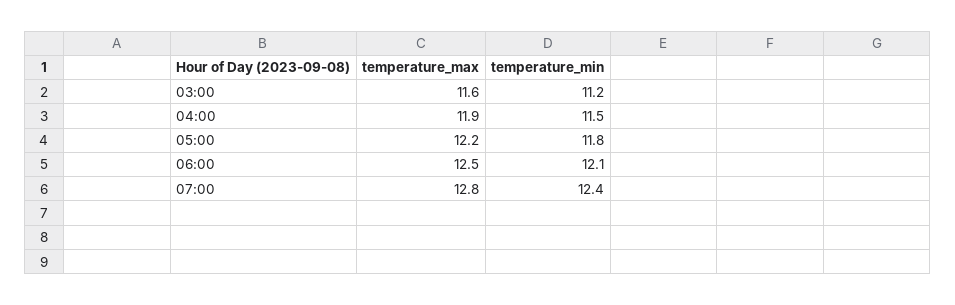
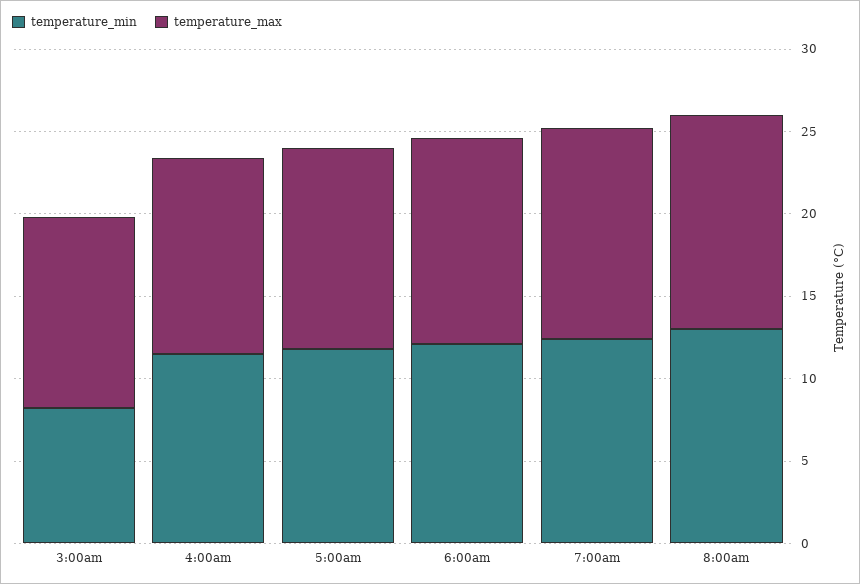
temperature_min, 03:00: 11.2 -> 8
temperature_min, 8:00am: none -> 13
temperature_max, 8:00am: none -> 13

